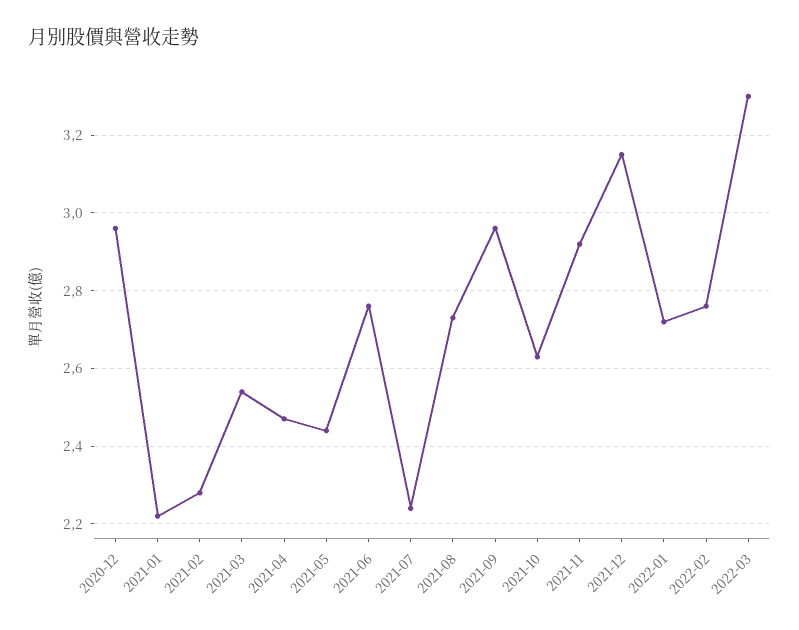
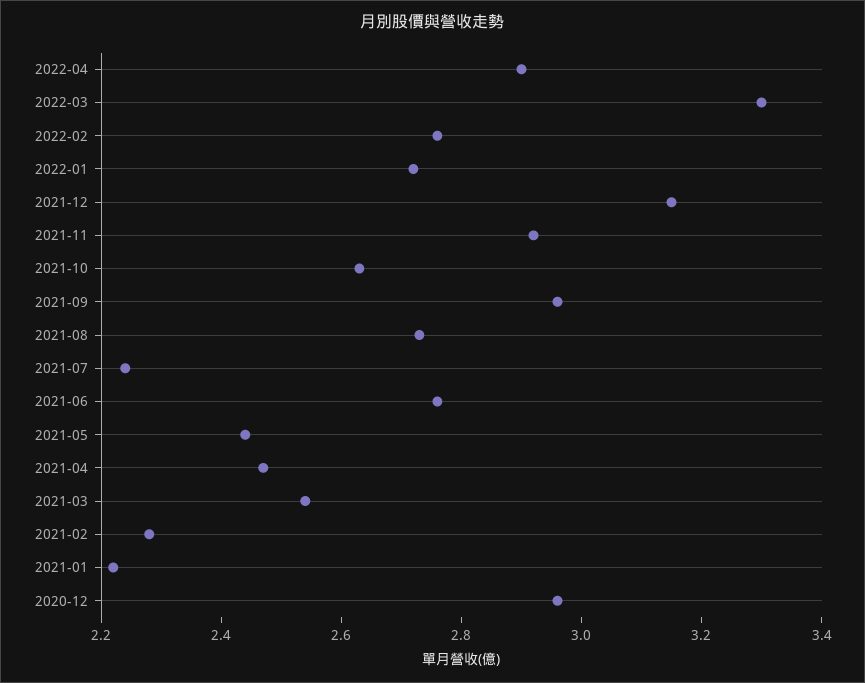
2022-04: none -> 2.9

